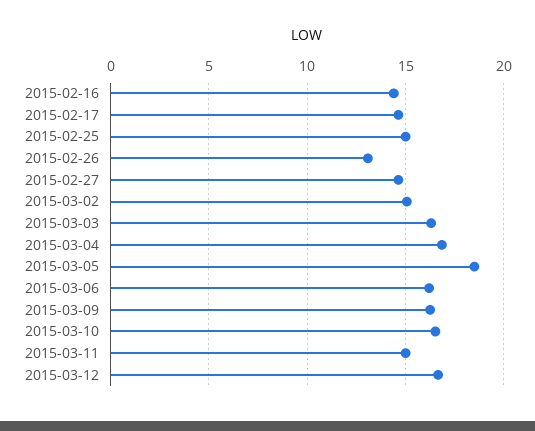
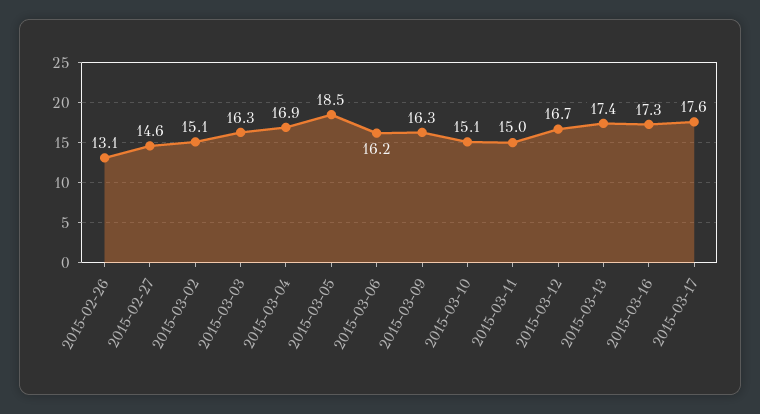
2015-02-16: 14.5 -> none
2015-02-17: 14.5 -> none
2015-02-25: 15 -> none
2015-03-10: 16.5 -> 15.1
2015-03-13: none -> 17.4
2015-03-16: none -> 17.3
2015-03-17: none -> 17.6

